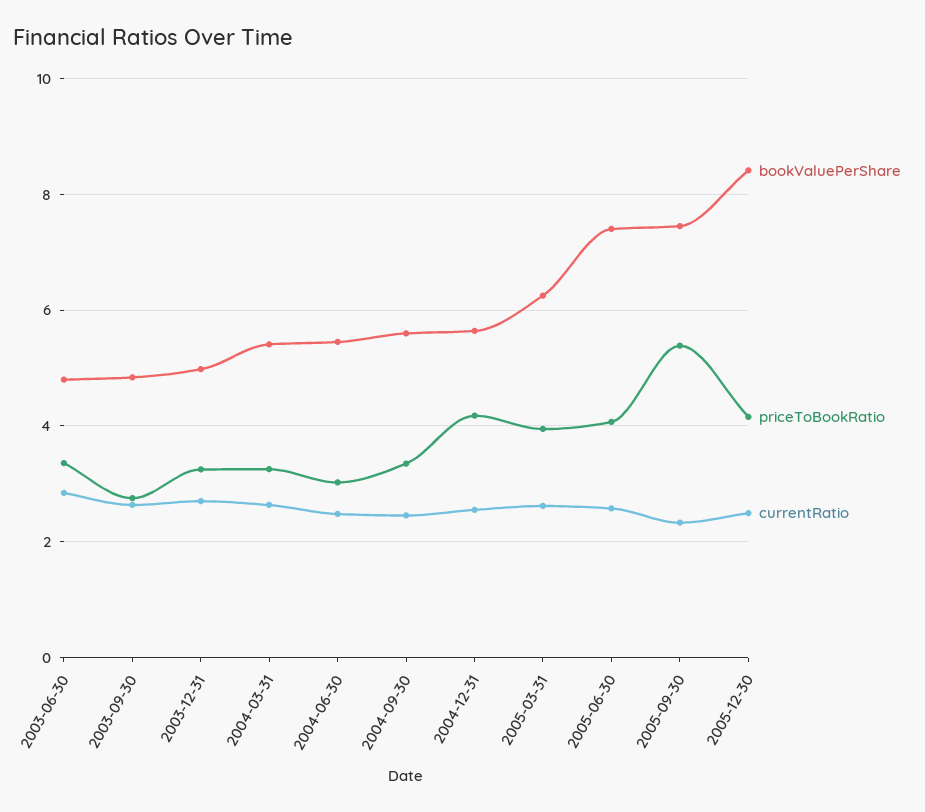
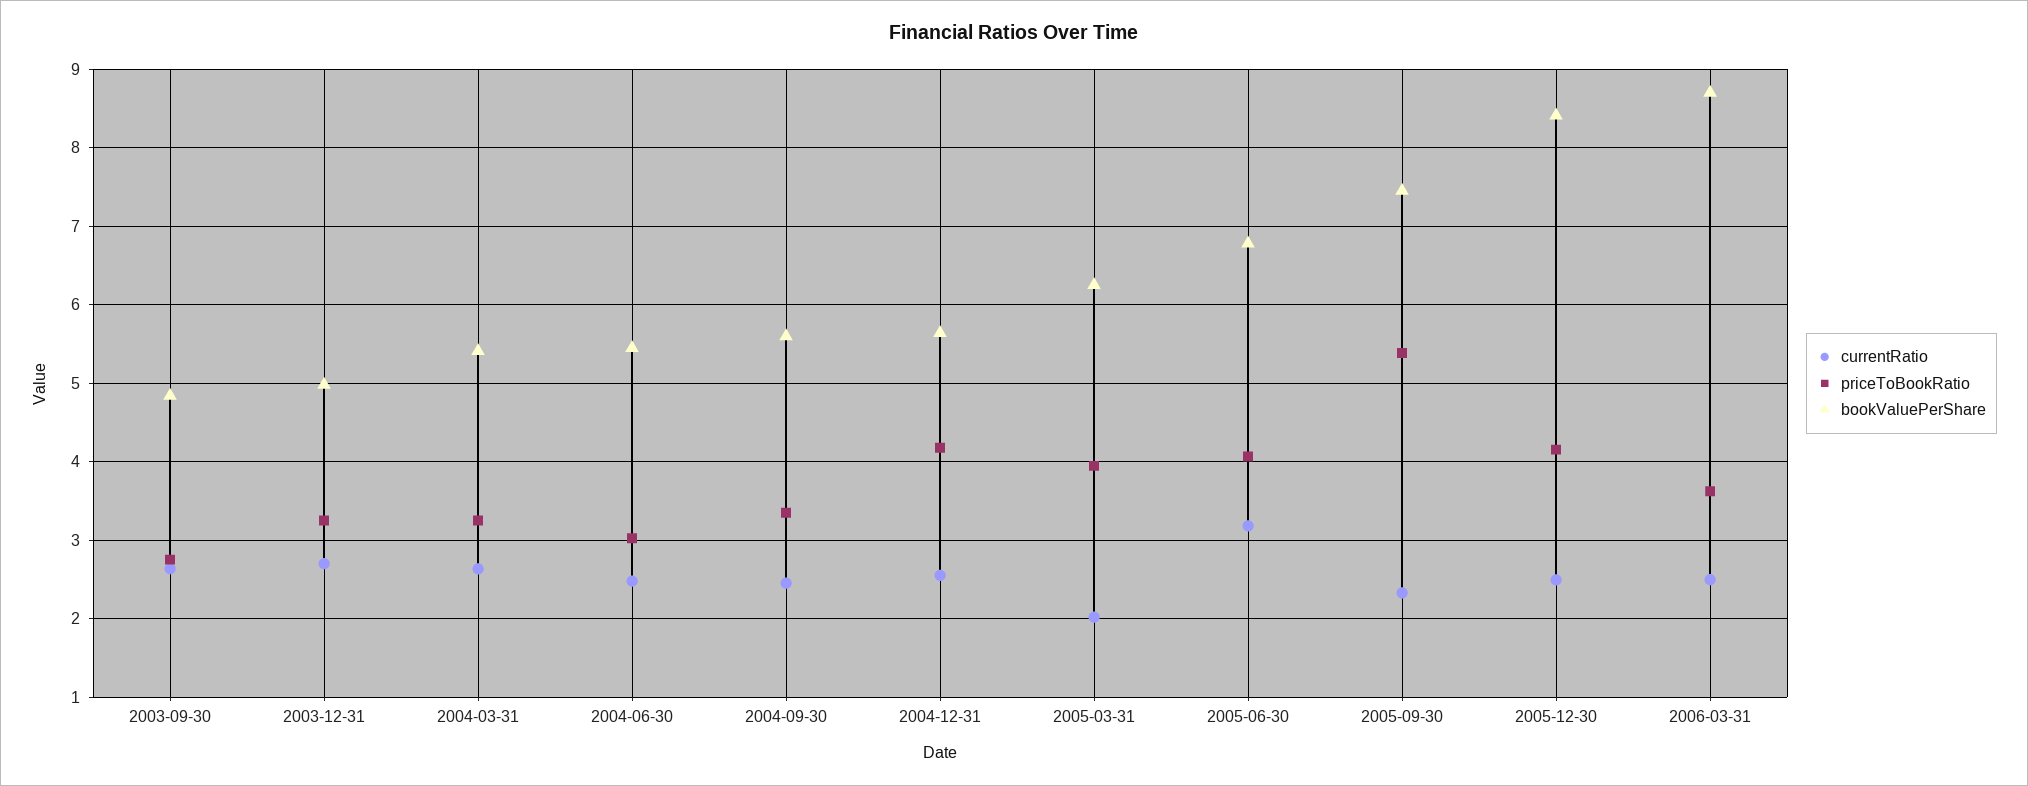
bookValuePerShare, 2003-06-30: 4.8 -> none
priceToBookRatio, 2003-06-30: 3.4 -> none
currentRatio, 2003-06-30: 2.8 -> none
currentRatio, 2005-03-31: 2.6 -> 2
bookValuePerShare, 2005-06-30: 7.4 -> 6.8
currentRatio, 2005-06-30: 2.6 -> 3.2
currentRatio, 2006-03-31: none -> 2.5
priceToBookRatio, 2006-03-31: none -> 3.6
bookValuePerShare, 2006-03-31: none -> 8.7

